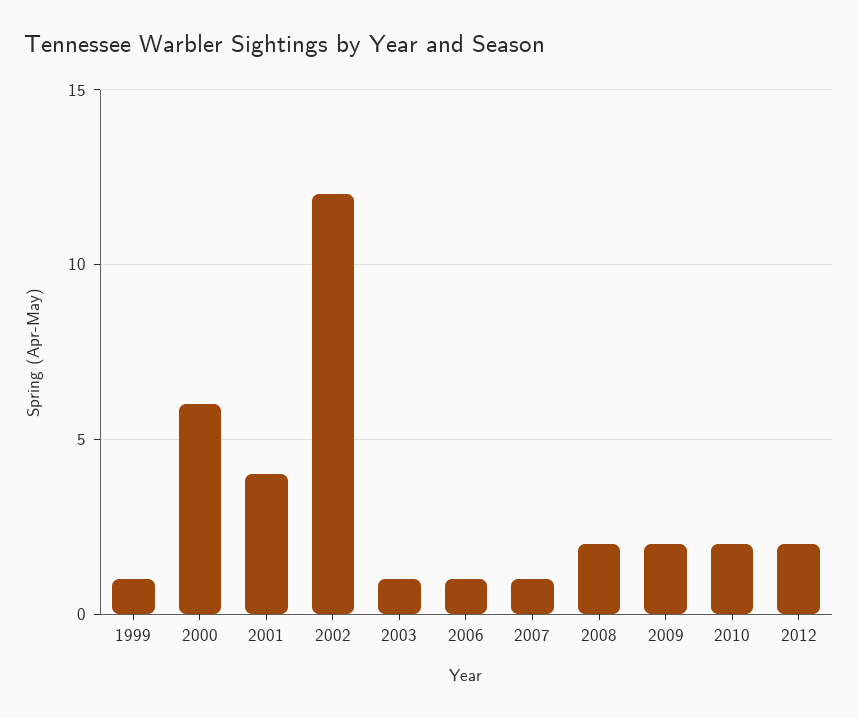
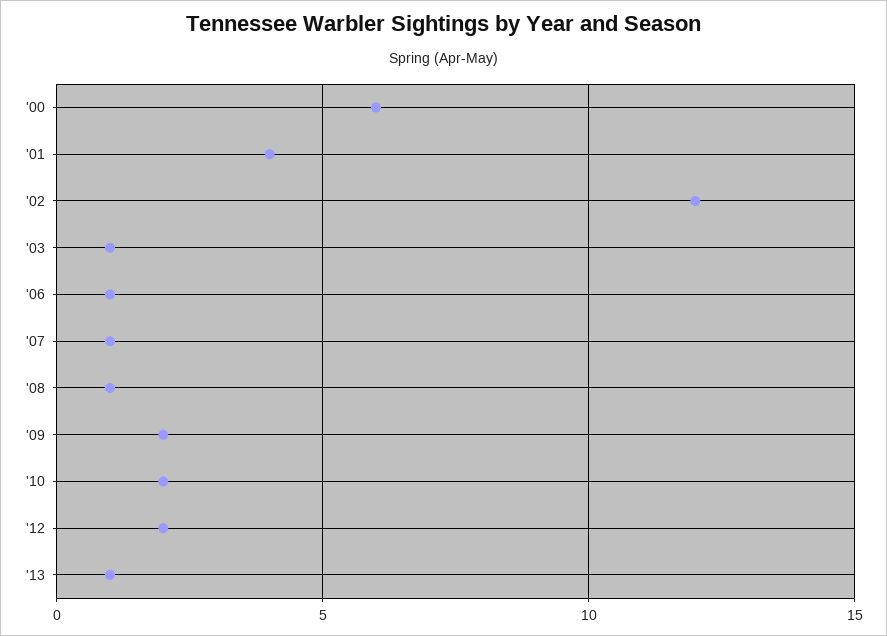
1999: 1 -> none
2008: 2 -> 1
'13: none -> 1

